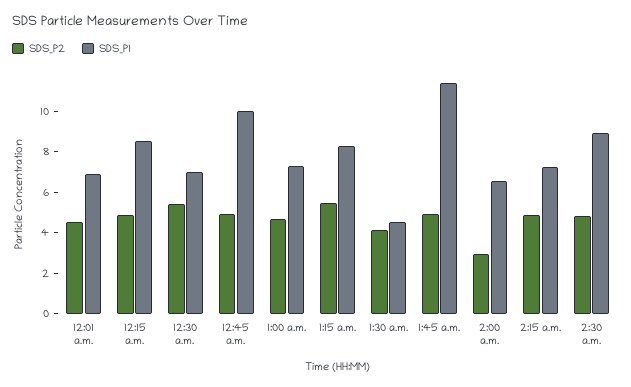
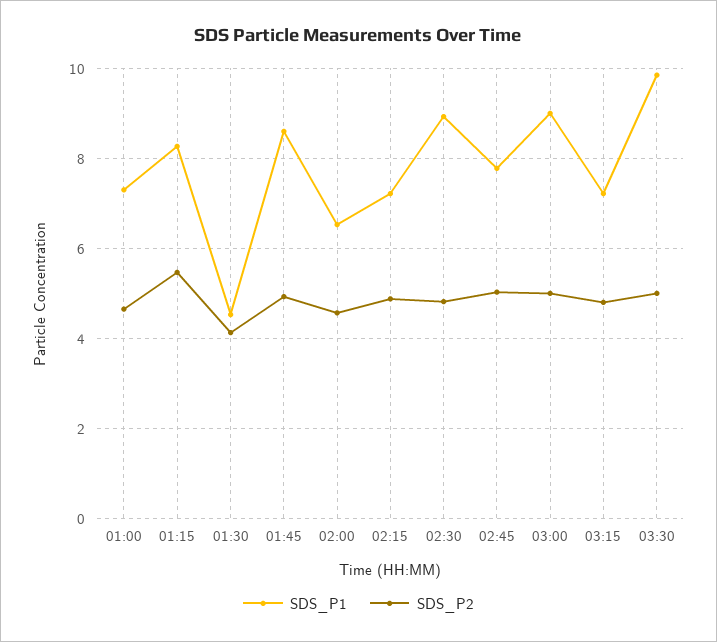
SDS_P2, 12:01 a.m.: 4.5 -> none
SDS_P1, 12:01 a.m.: 7 -> none
SDS_P2, 12:15 a.m.: 5 -> none
SDS_P1, 12:15 a.m.: 8.5 -> none
SDS_P2, 12:30 a.m.: 5.5 -> none
SDS_P1, 12:30 a.m.: 7 -> none
SDS_P2, 12:45 a.m.: 5 -> none
SDS_P1, 12:45 a.m.: 10 -> none
SDS_P1, 1:45 a.m.: 11.5 -> 8.6
SDS_P2, 2:00 a.m.: 3 -> 4.6
SDS_P1, 02:45: none -> 7.8
SDS_P2, 02:45: none -> 5
SDS_P1, 03:00: none -> 9
SDS_P2, 03:00: none -> 5
SDS_P1, 03:15: none -> 7.2
SDS_P2, 03:15: none -> 4.8
SDS_P1, 03:30: none -> 9.8
SDS_P2, 03:30: none -> 5

